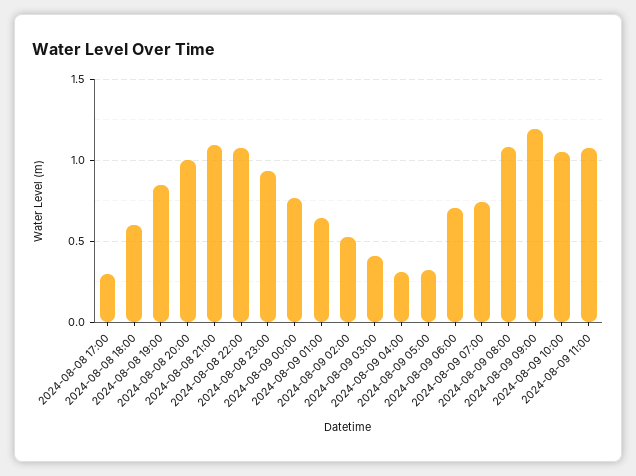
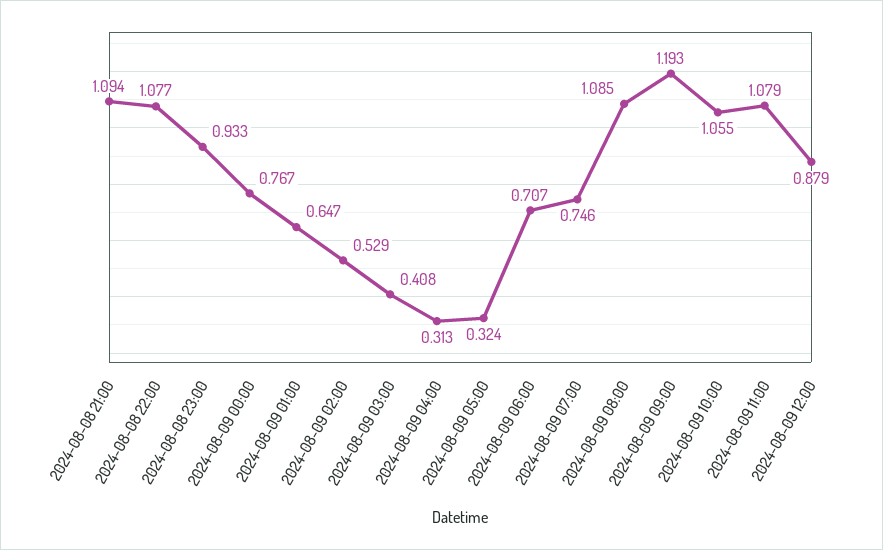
2024-08-08 17:00: 0.3 -> none
2024-08-08 18:00: 0.6 -> none
2024-08-08 19:00: 0.85 -> none
2024-08-08 20:00: 1 -> none
2024-08-09 12:00: none -> 0.879

